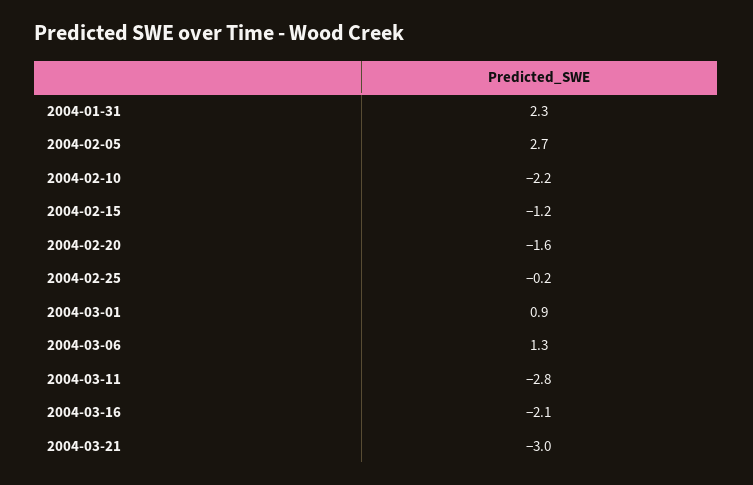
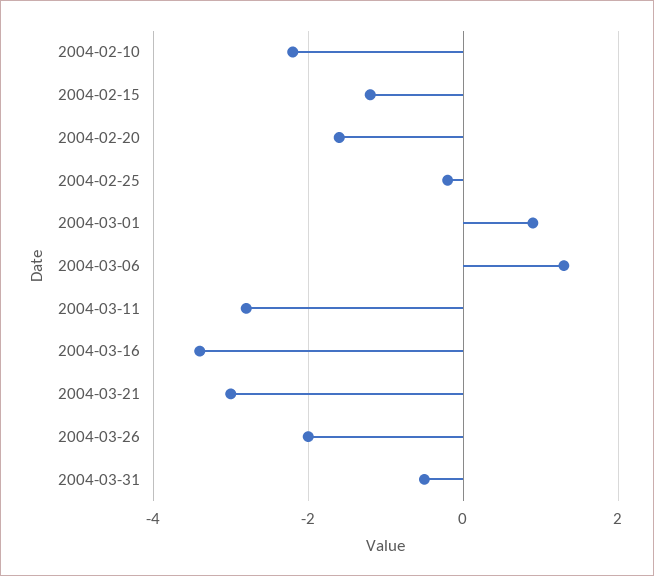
2004-01-31: 2.3 -> none
2004-02-05: 2.7 -> none
2004-03-16: -2.1 -> -3.5
2004-03-26: none -> -2
2004-03-31: none -> -0.5

